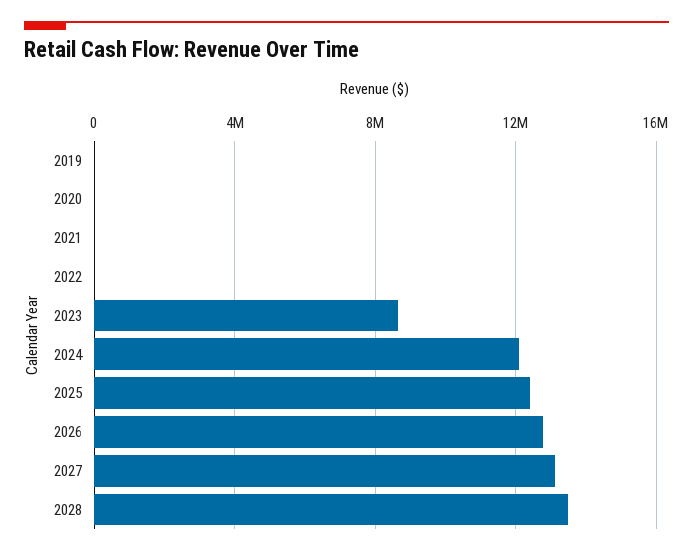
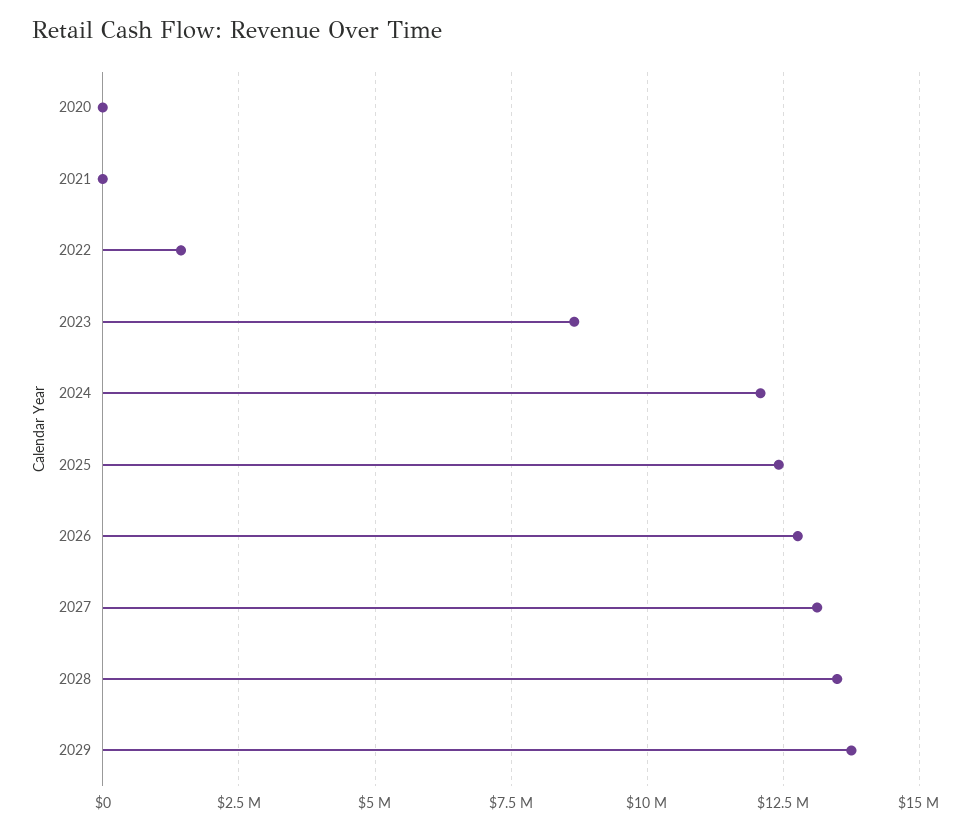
2019: 0 -> none
2022: 0 -> 1500000
2029: none -> 13750000

